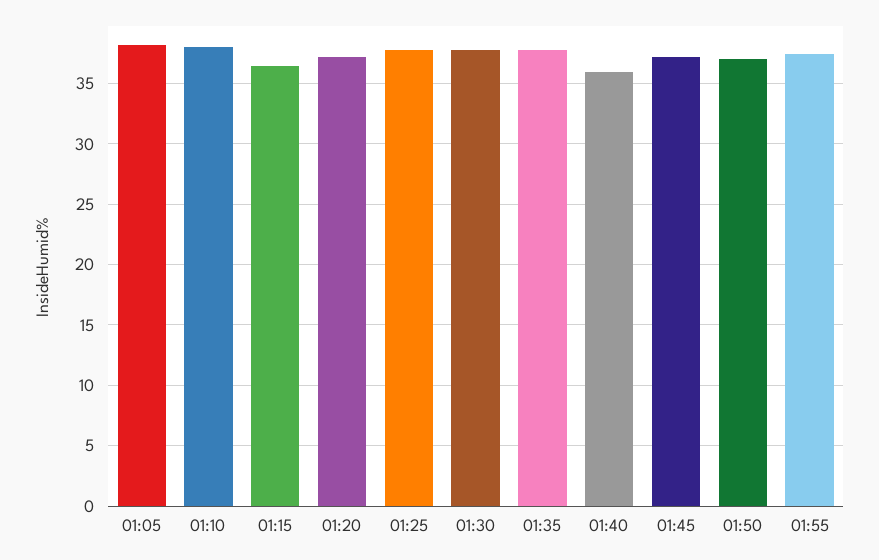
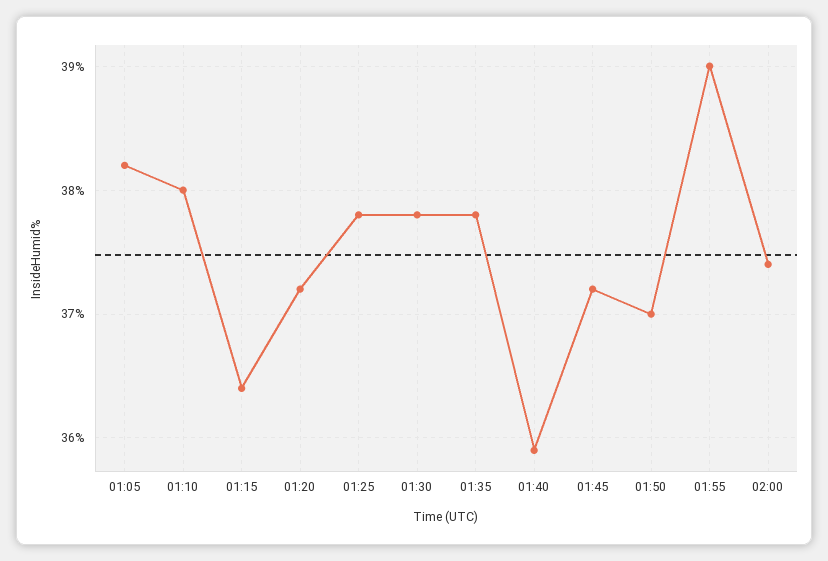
01:55: 37.5 -> 39
02:00: none -> 37.4

